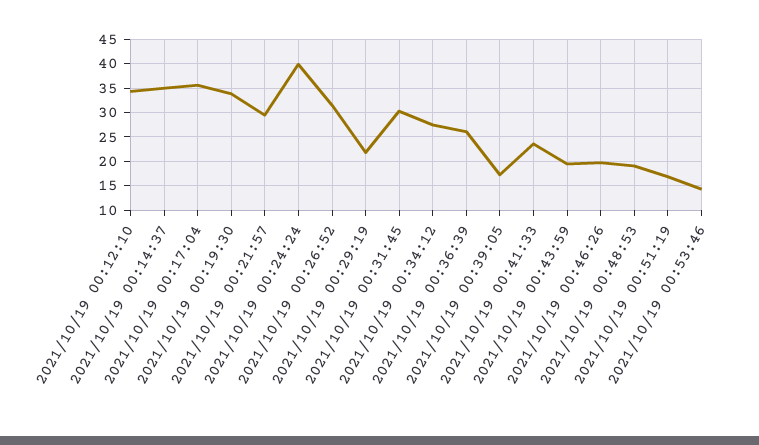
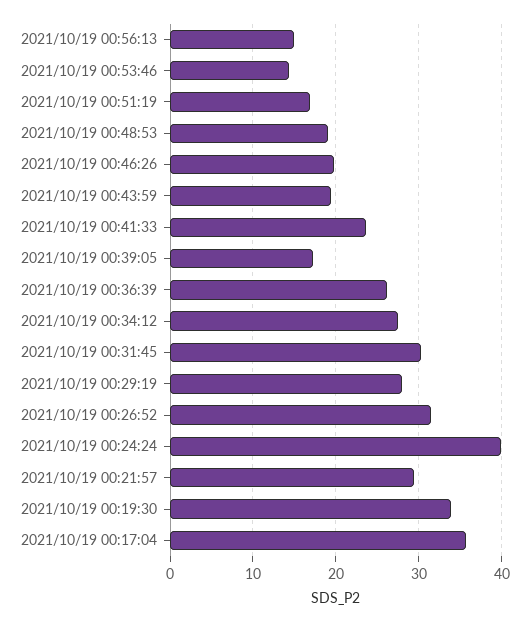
2021/10/19 00:12:10: 35 -> none
2021/10/19 00:14:37: 35 -> none
2021/10/19 00:29:19: 22.5 -> 28
2021/10/19 00:56:13: none -> 15

